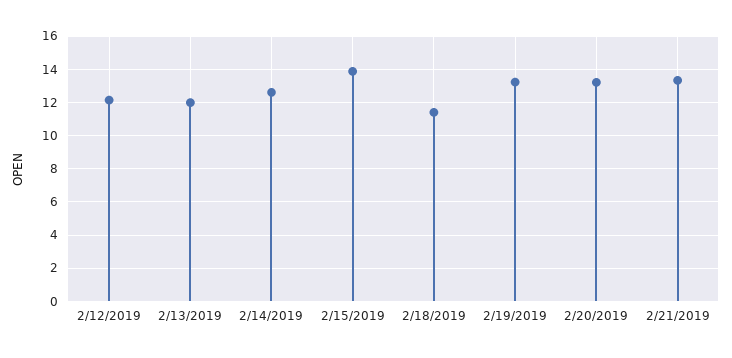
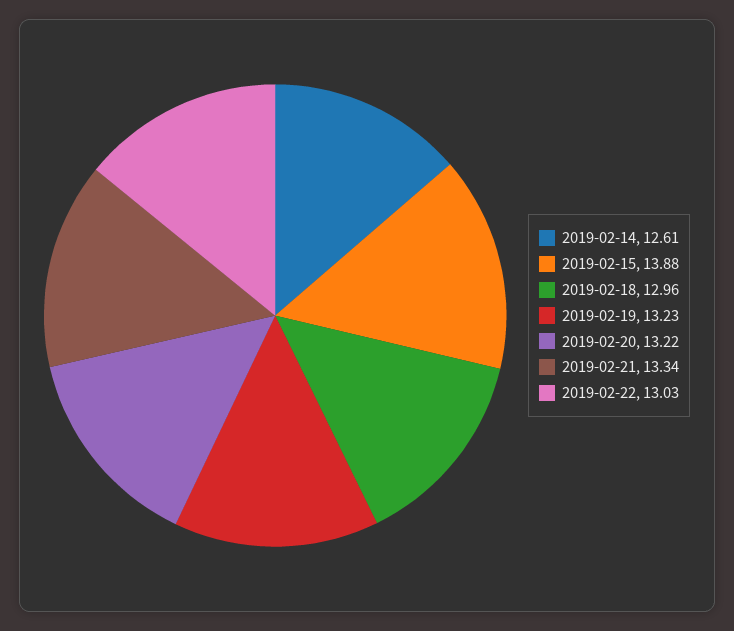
2/12/2019: 12 -> none
2/13/2019: 12 -> none
2/18/2019: 11.5 -> 12.96
2019-02-22: none -> 13.03

